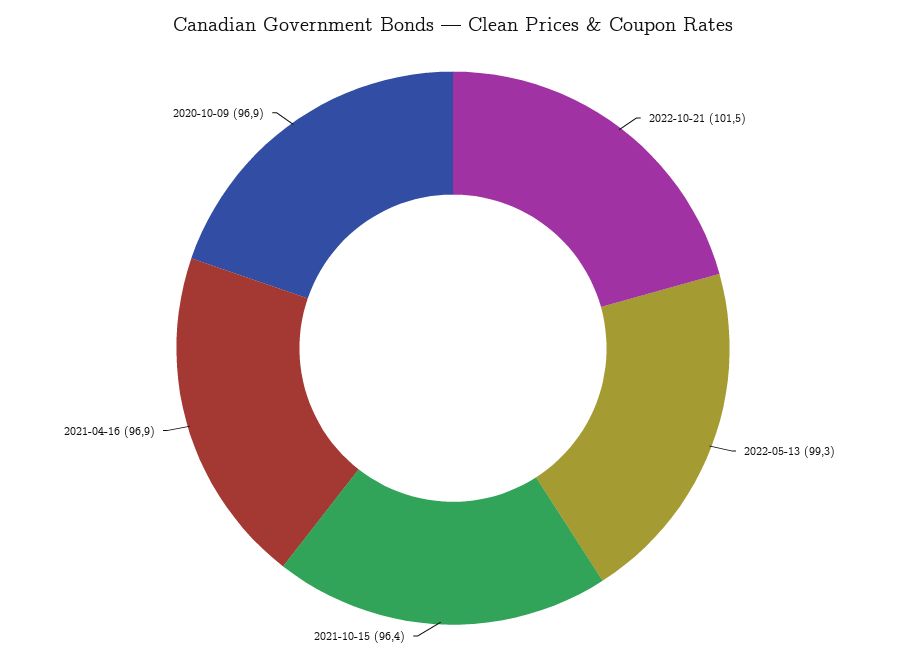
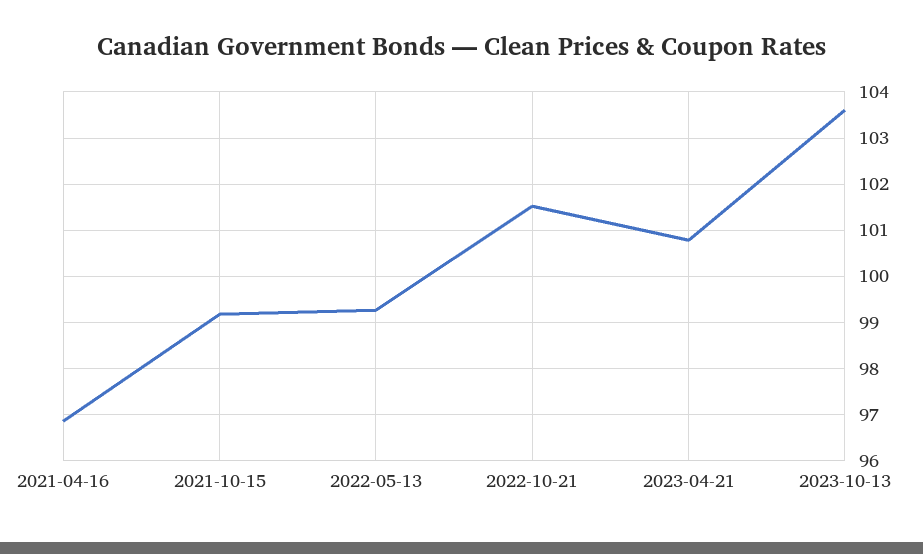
2021-10-15: 96.4 -> 99.2
2020-10-09: 96.9 -> none
2023-04-21: none -> 100.8
2023-10-13: none -> 103.6

